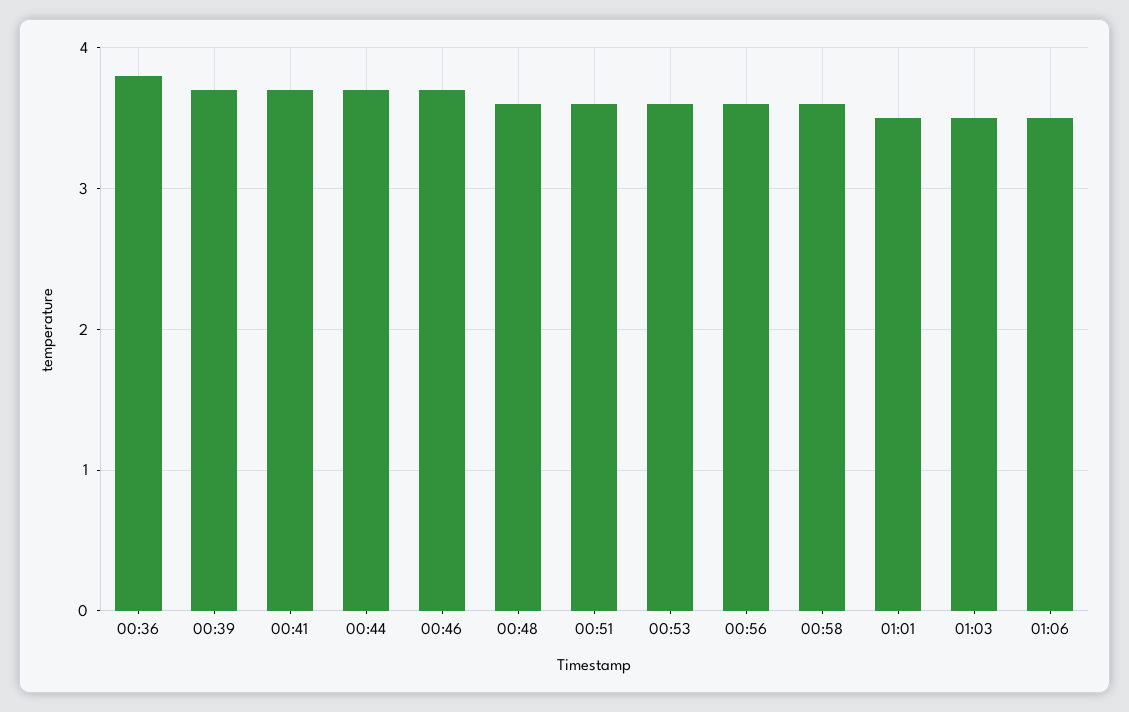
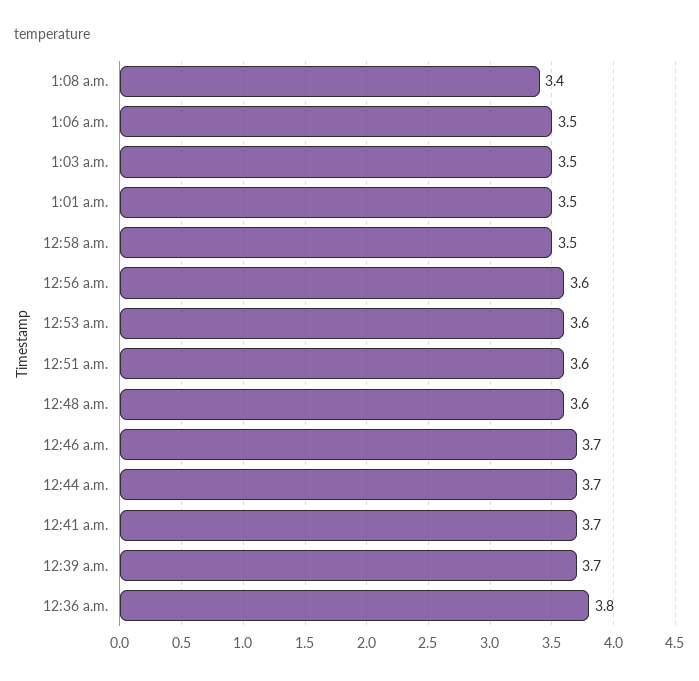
00:58: 3.6 -> 3.5
1:08 a.m.: none -> 3.4

